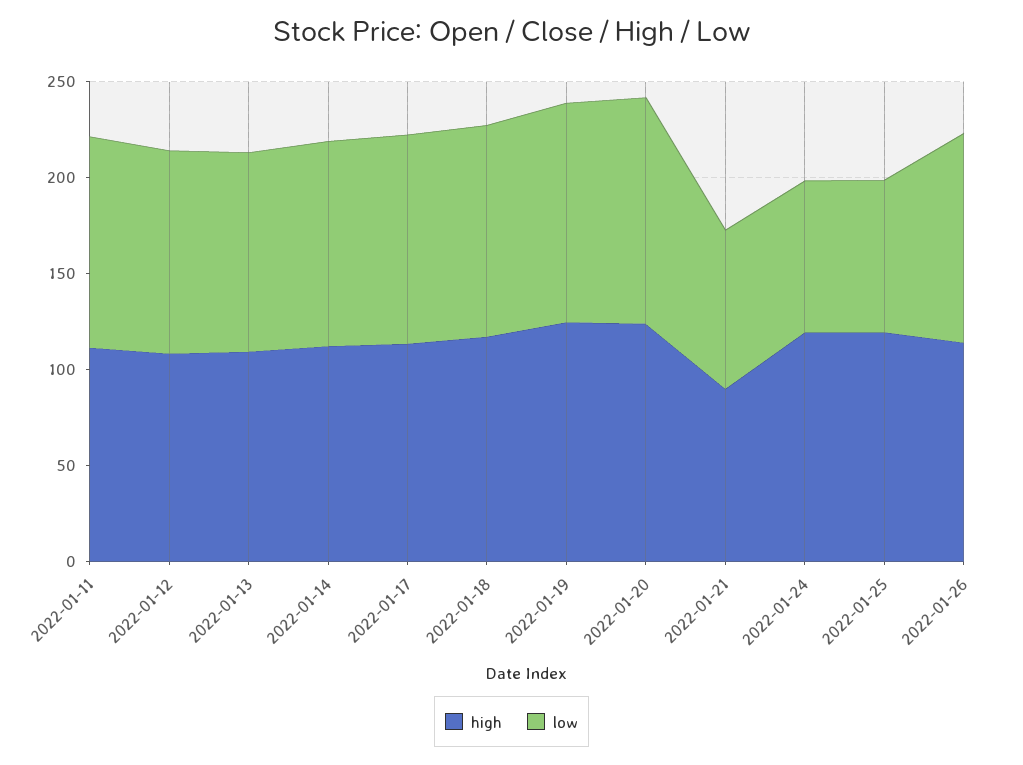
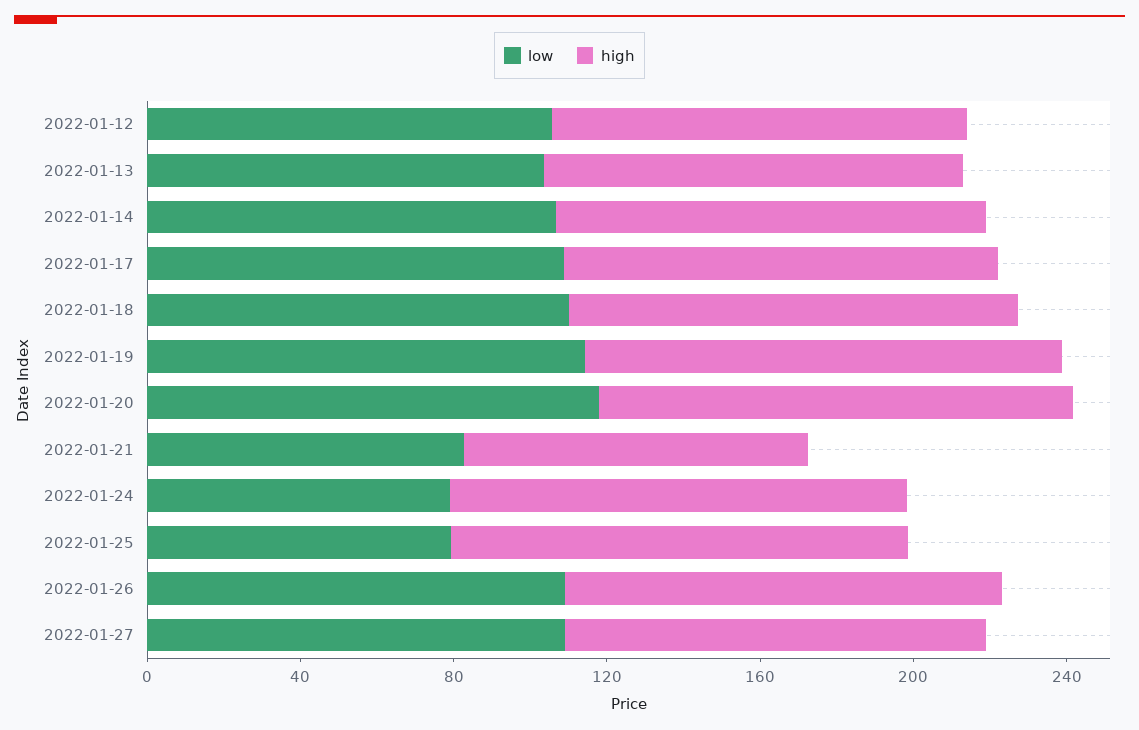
high, 2022-01-11: 110 -> none
low, 2022-01-11: 110 -> none
low, 2022-01-27: none -> 110
high, 2022-01-27: none -> 110

